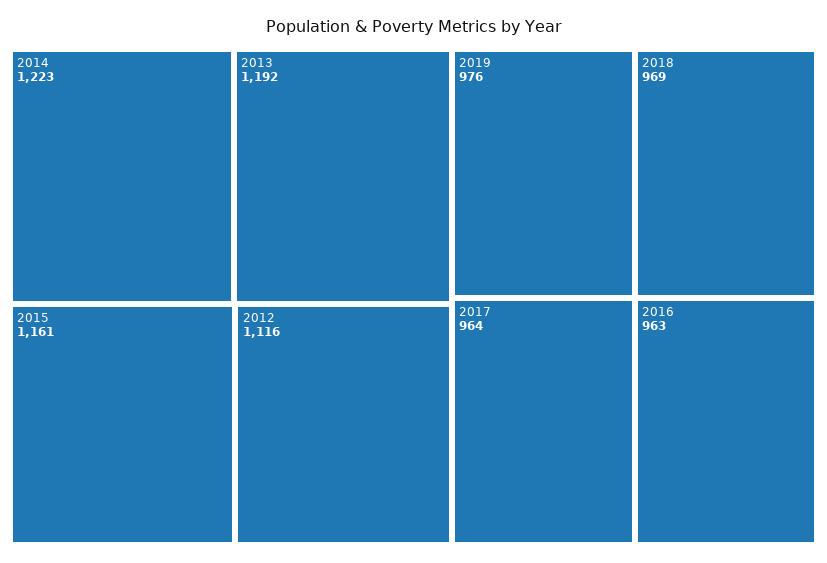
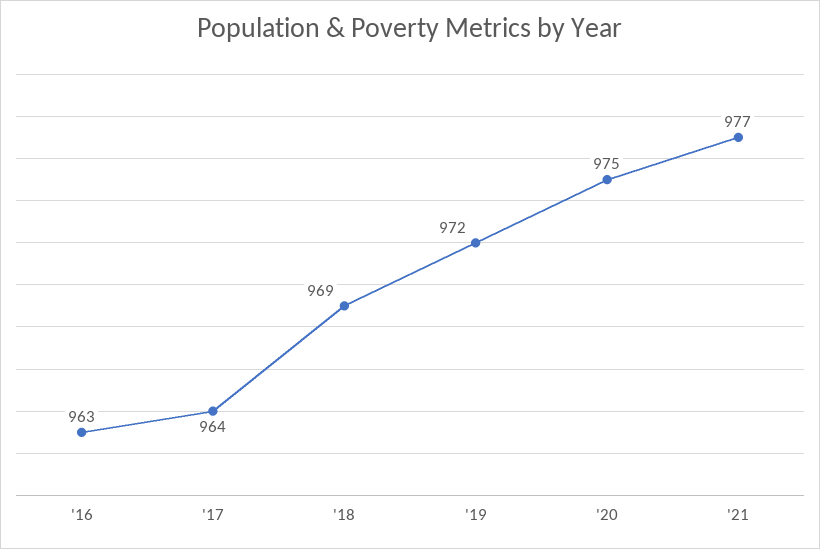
2014: 1223 -> none
2013: 1192 -> none
2015: 1161 -> none
2012: 1116 -> none
2019: 976 -> 972
'20: none -> 975
'21: none -> 977

